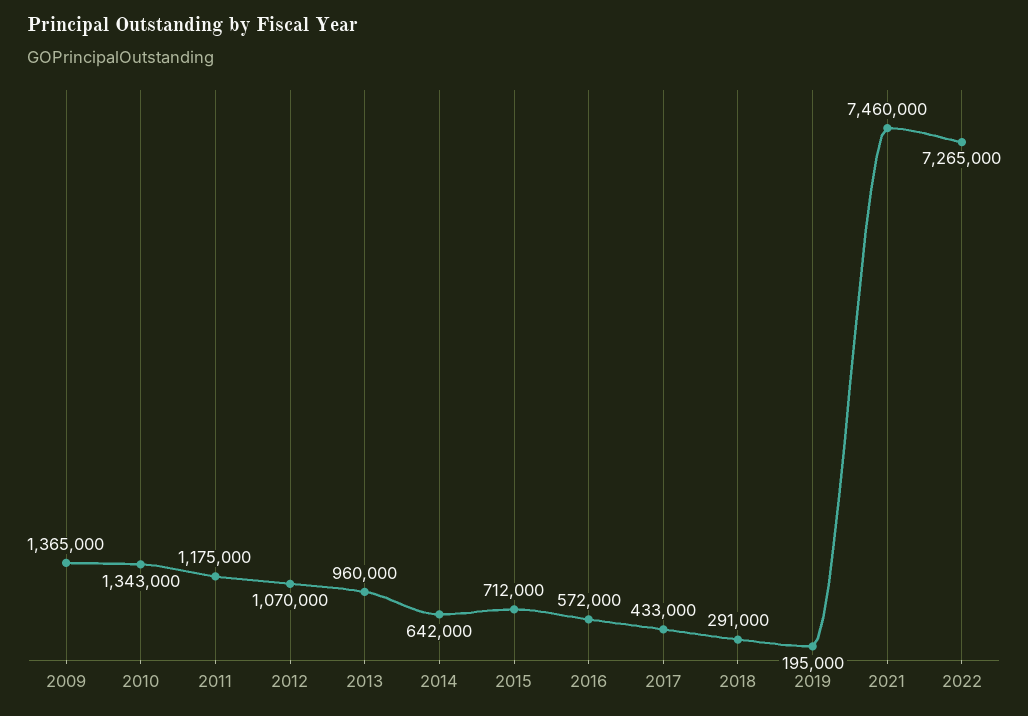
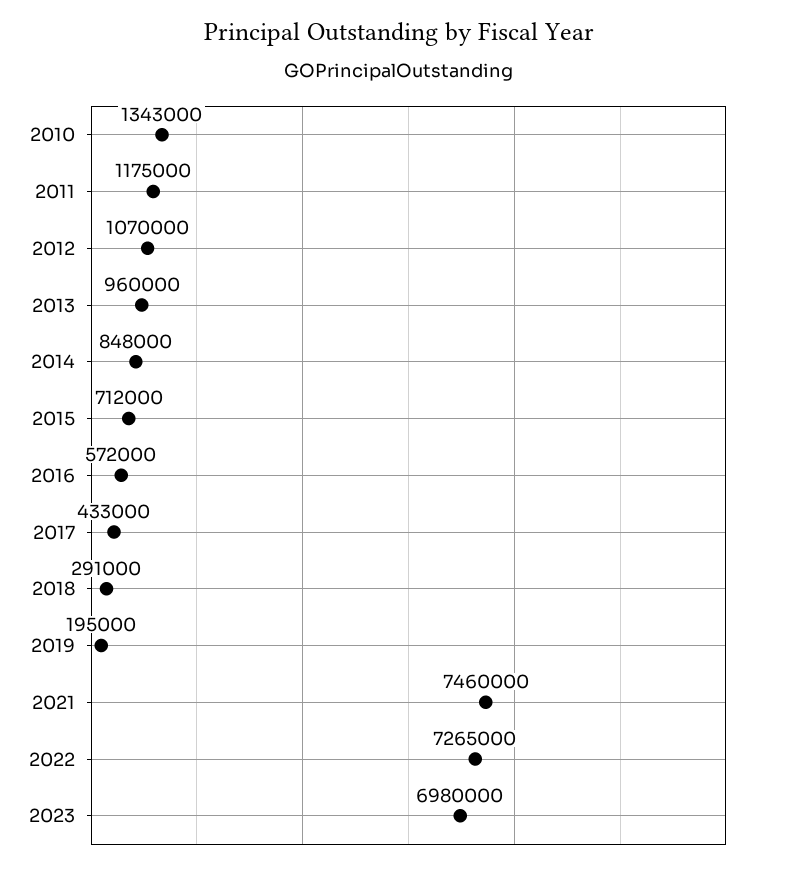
2009: 1365000 -> none
2014: 642000 -> 848000
2023: none -> 6980000

